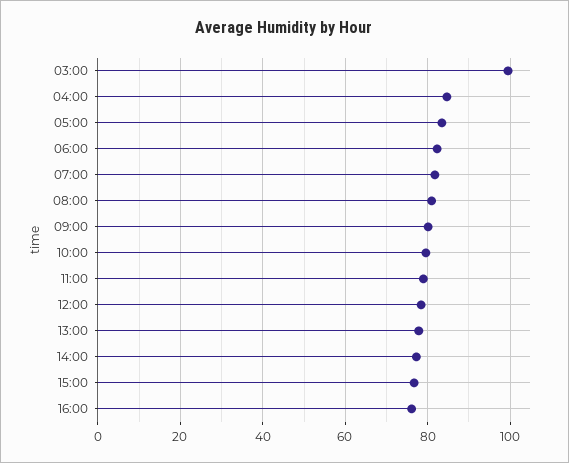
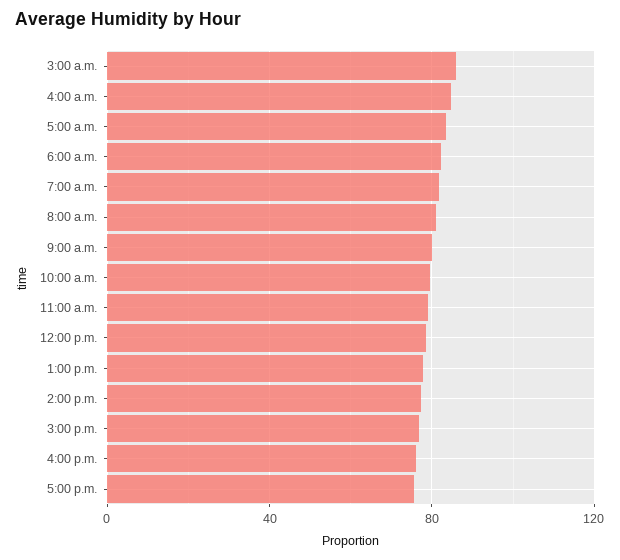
03:00: 100 -> 85
5:00 p.m.: none -> 75

